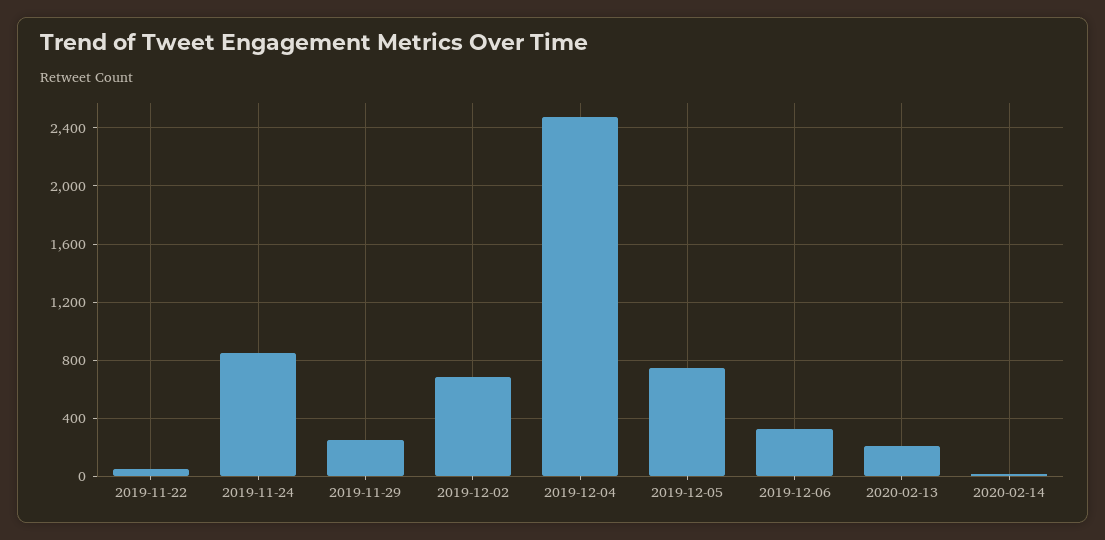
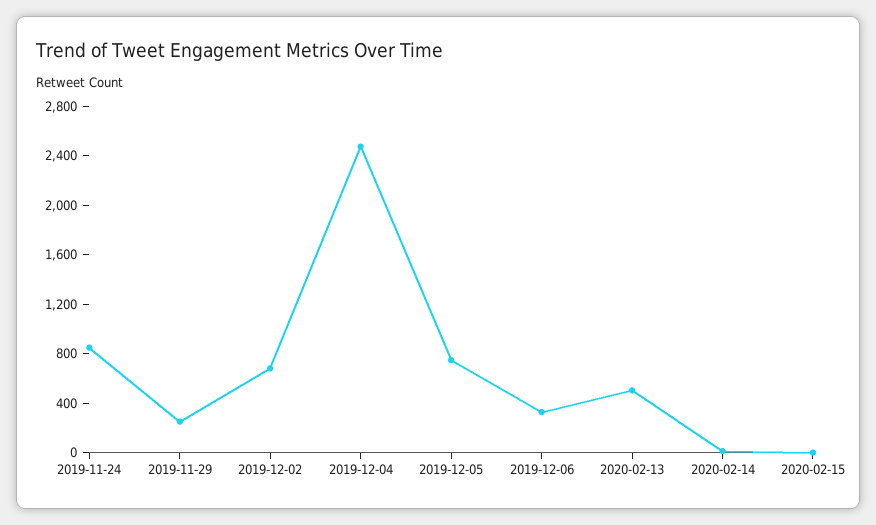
2019-11-22: 50 -> none
2020-02-13: 200 -> 500
2020-02-15: none -> 0

